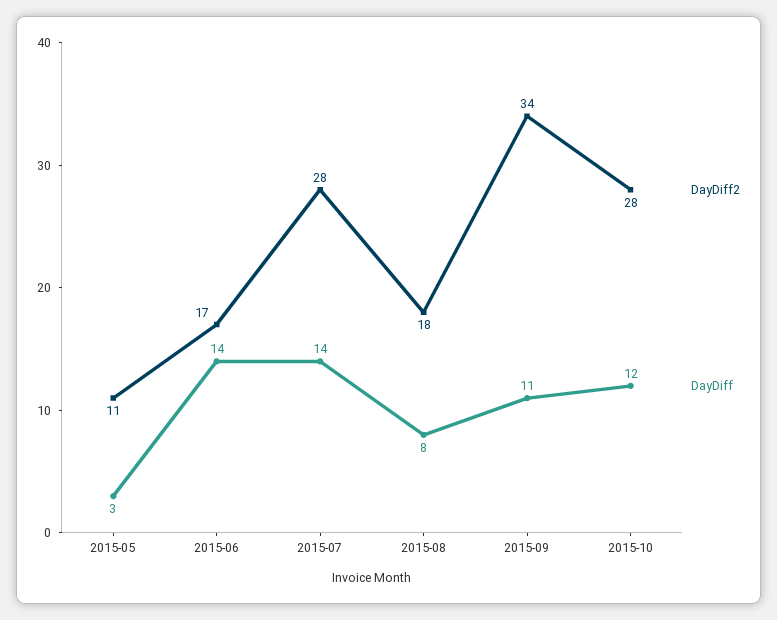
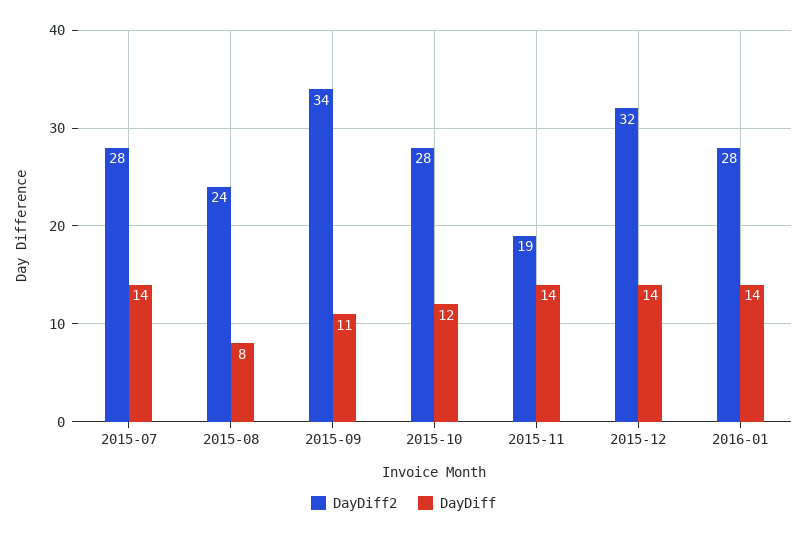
DayDiff2, 2015-05: 11 -> none
DayDiff, 2015-05: 3 -> none
DayDiff2, 2015-06: 17 -> none
DayDiff, 2015-06: 14 -> none
DayDiff2, 2015-08: 18 -> 24
DayDiff2, 2015-11: none -> 19
DayDiff, 2015-11: none -> 14
DayDiff2, 2015-12: none -> 32
DayDiff, 2015-12: none -> 14
DayDiff2, 2016-01: none -> 28
DayDiff, 2016-01: none -> 14

